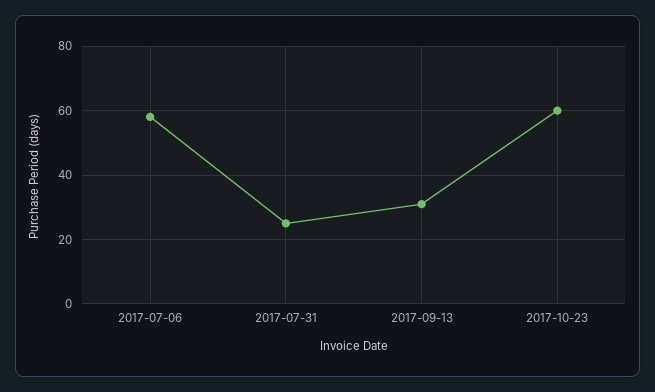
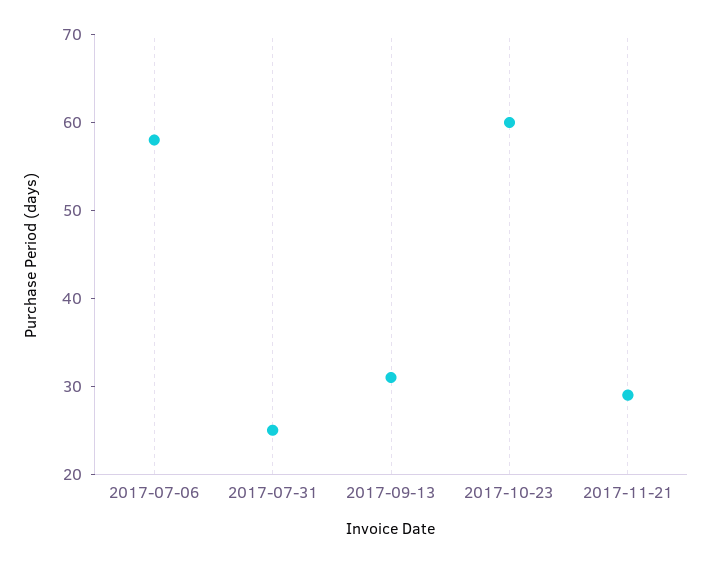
2017-11-21: none -> 29

